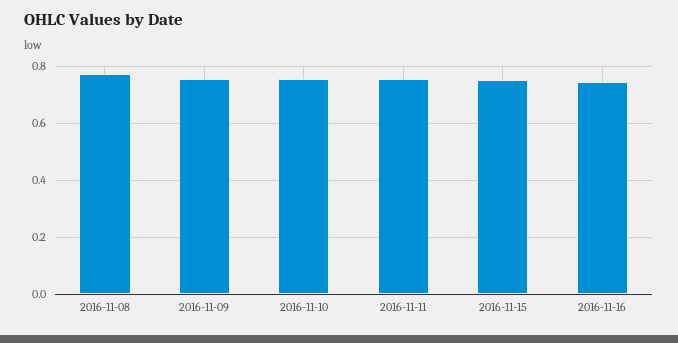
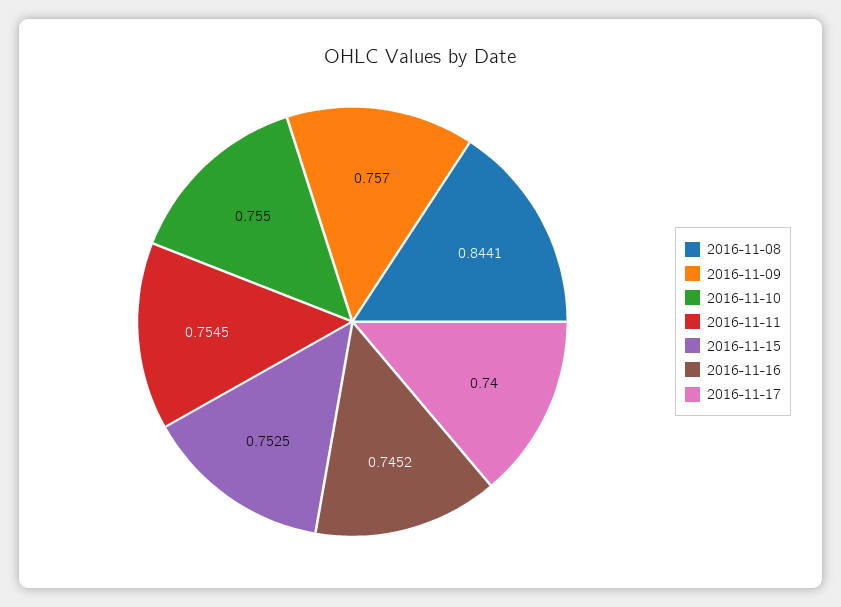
2016-11-08: 0.775 -> 0.8441
2016-11-17: none -> 0.74

